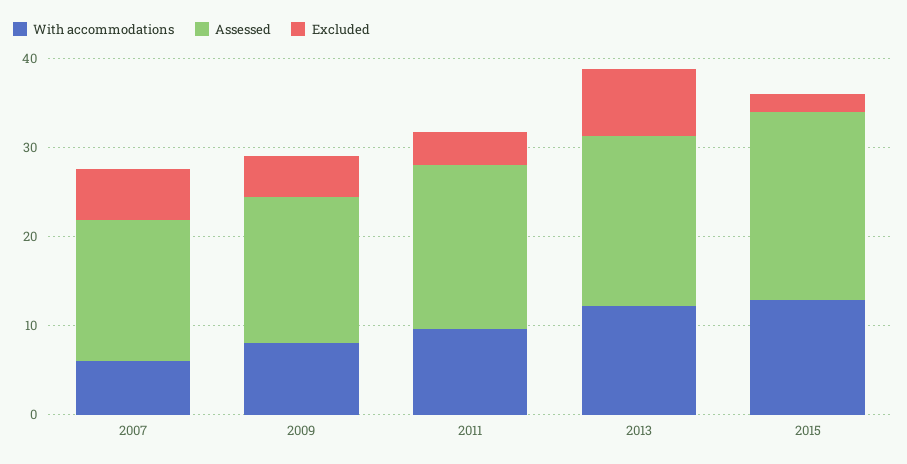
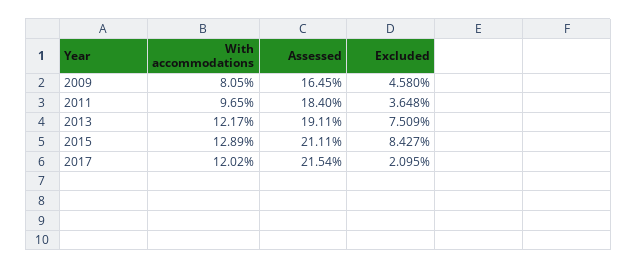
With accommodations, 2007: 6 -> none
Assessed, 2007: 16 -> none
Excluded, 2007: 6 -> none
Excluded, 2015: 2 -> 8.427
With accommodations, 2017: none -> 12.02
Assessed, 2017: none -> 21.54
Excluded, 2017: none -> 2.095

